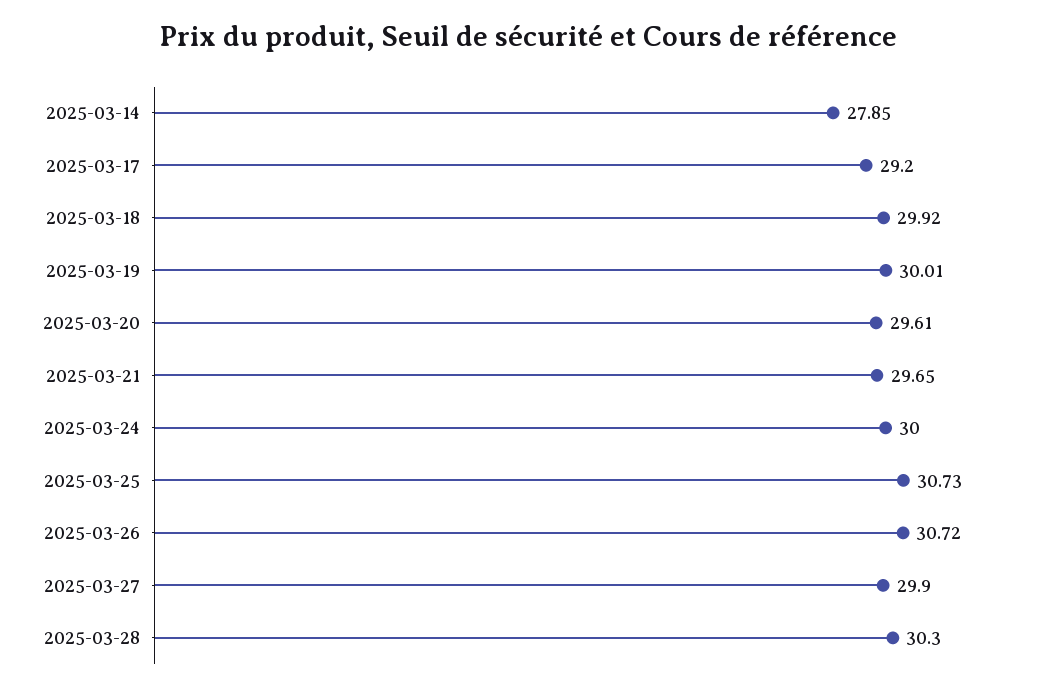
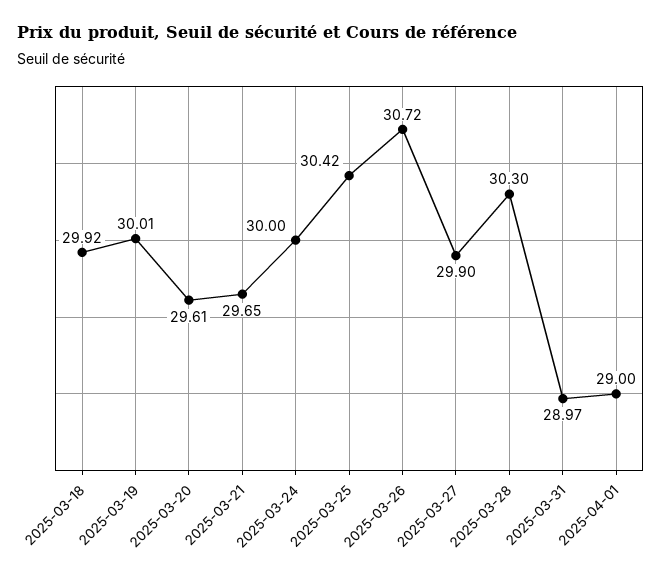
2025-03-14: 27.85 -> none
2025-03-17: 29.2 -> none
2025-03-25: 30.73 -> 30.42
2025-03-31: none -> 28.97
2025-04-01: none -> 29

